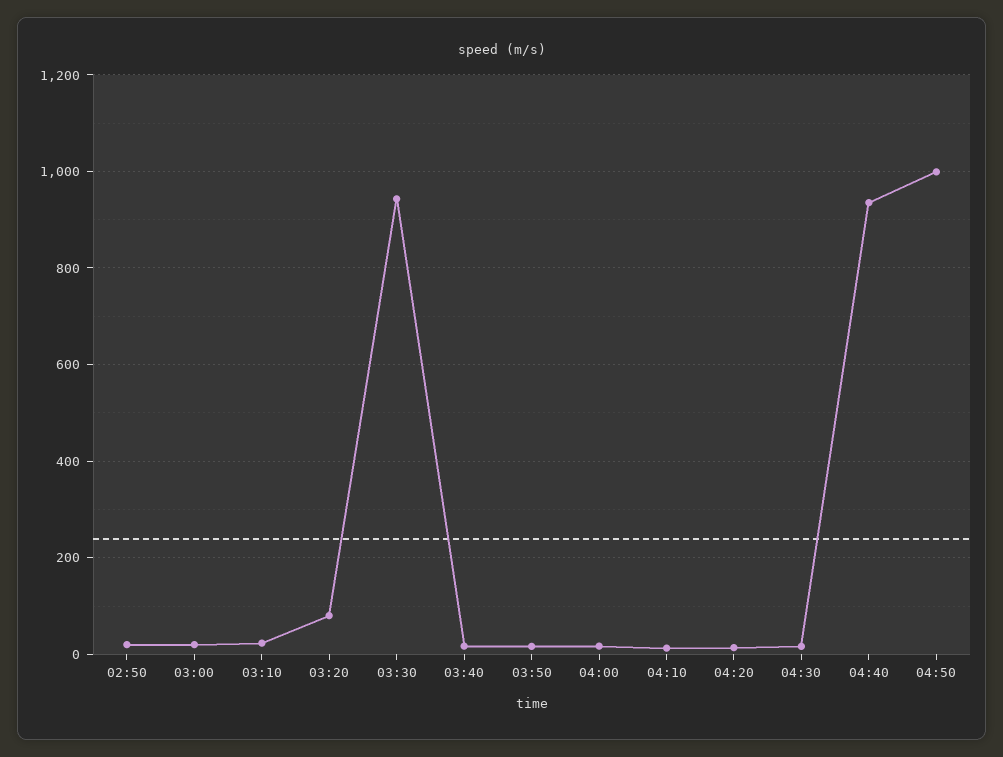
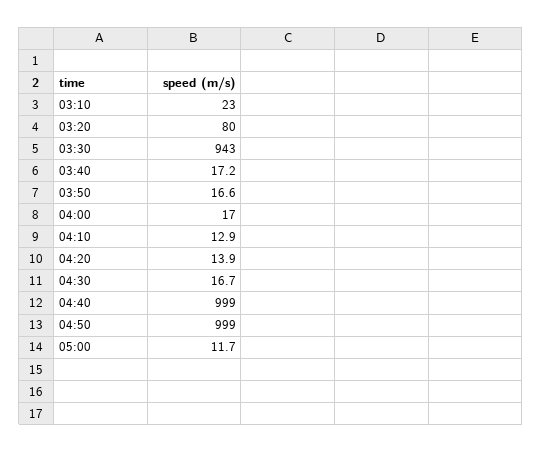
02:50: 20 -> none
03:00: 20 -> none
04:40: 940 -> 999
05:00: none -> 11.7

